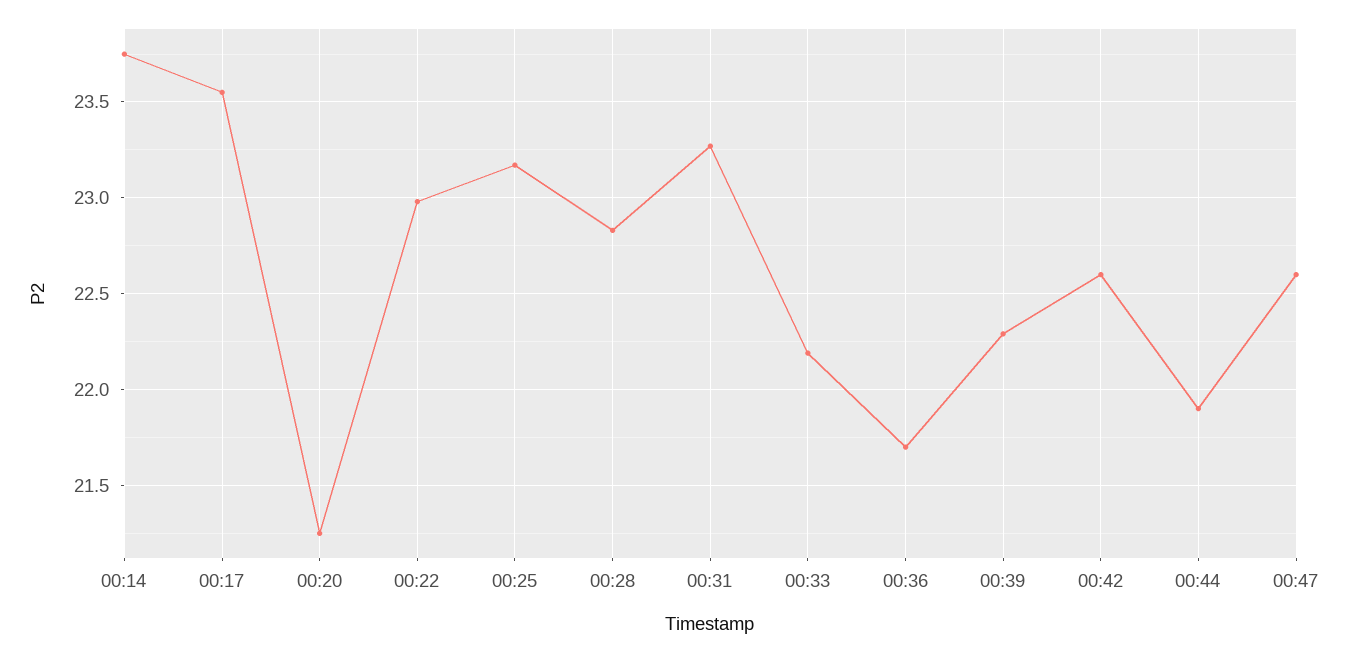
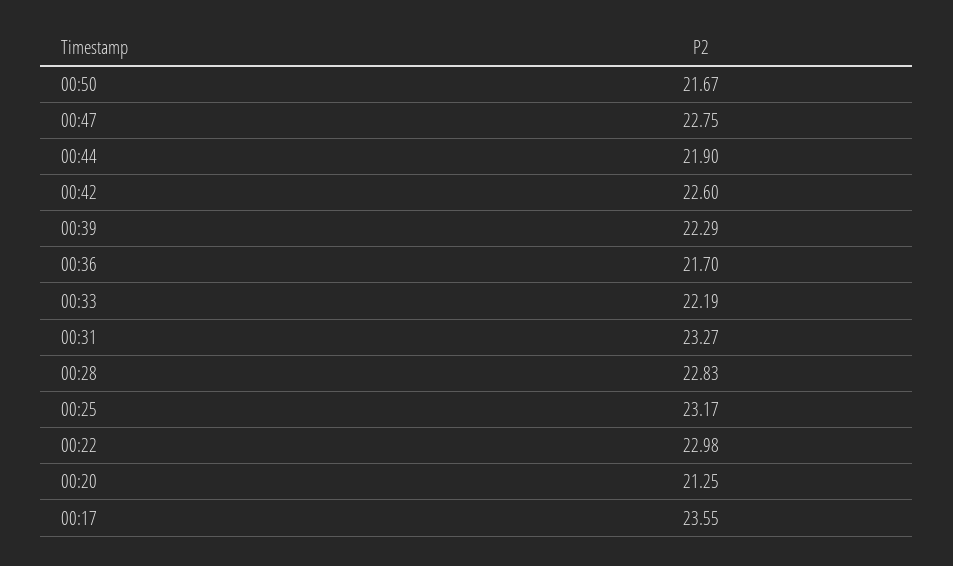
00:14: 23.75 -> none
00:47: 22.6 -> 22.75
00:50: none -> 21.67

